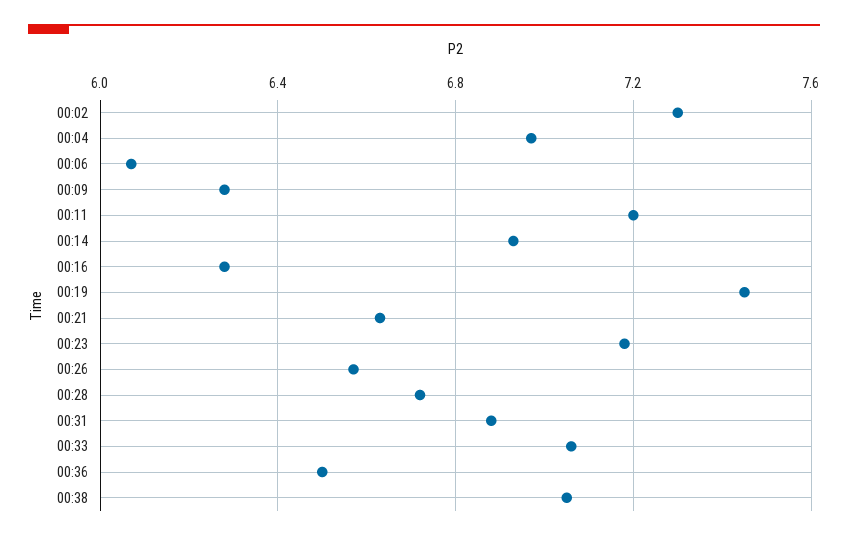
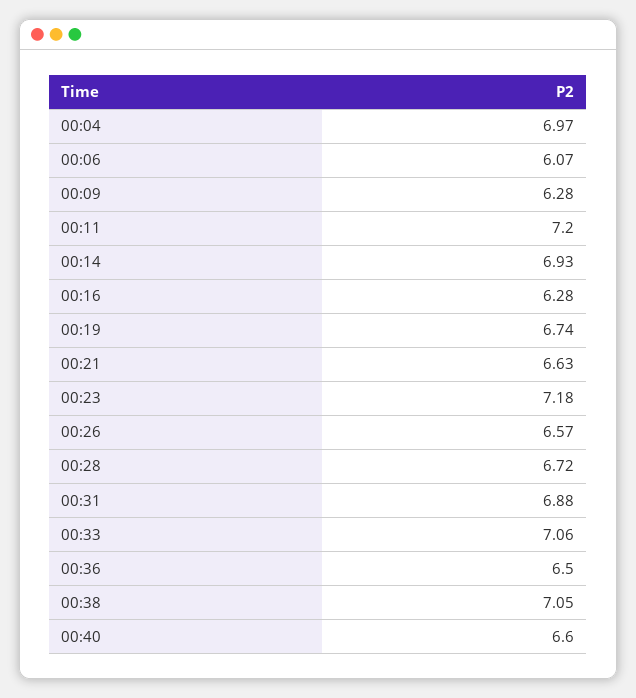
00:02: 7.3 -> none
00:19: 7.45 -> 6.74
00:40: none -> 6.6

